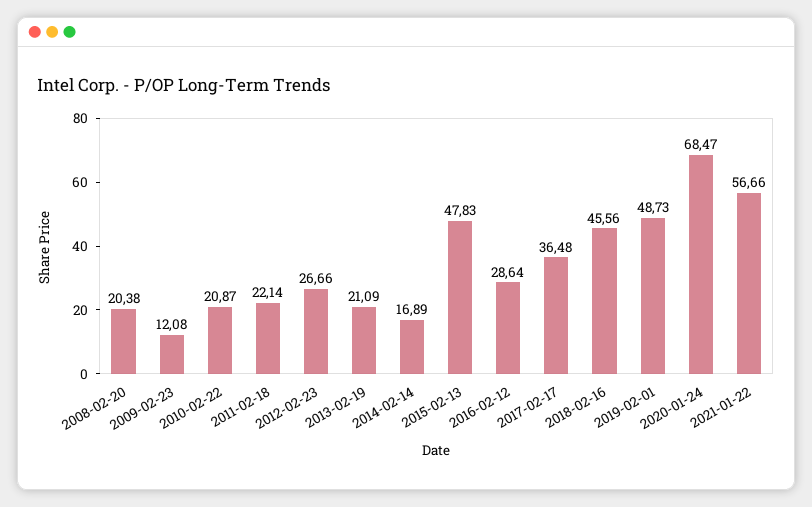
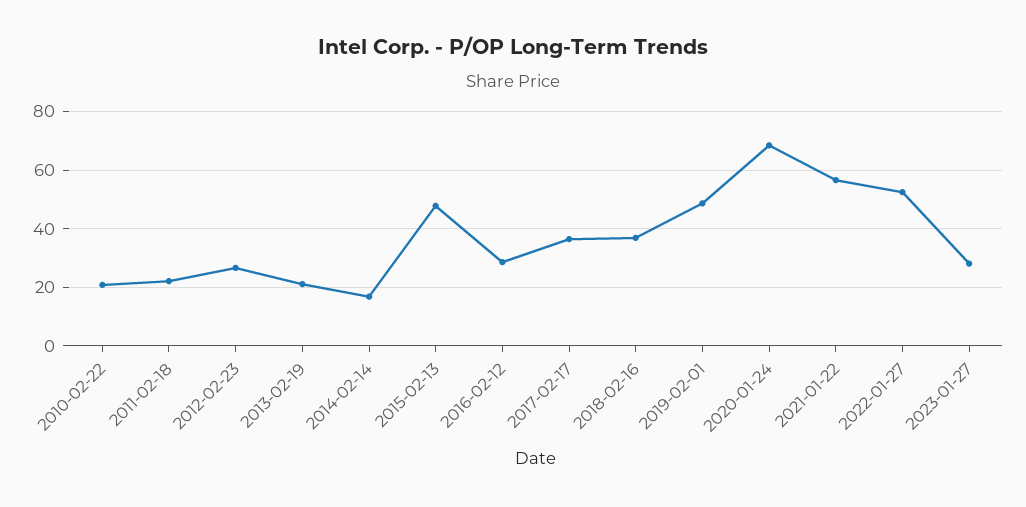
2008-02-20: 20.38 -> none
2009-02-23: 12.08 -> none
2018-02-16: 45.56 -> 37.5
2022-01-27: none -> 52.5
2023-01-27: none -> 27.5

